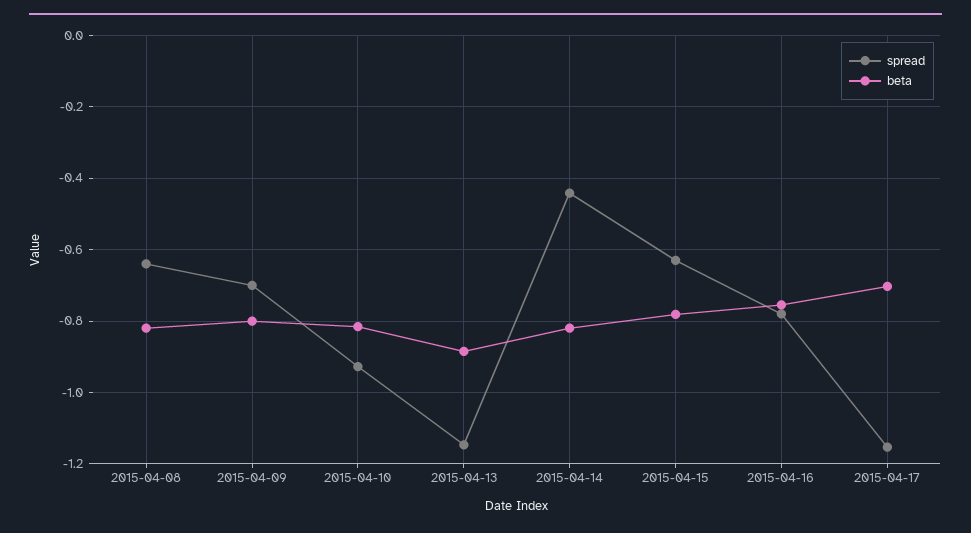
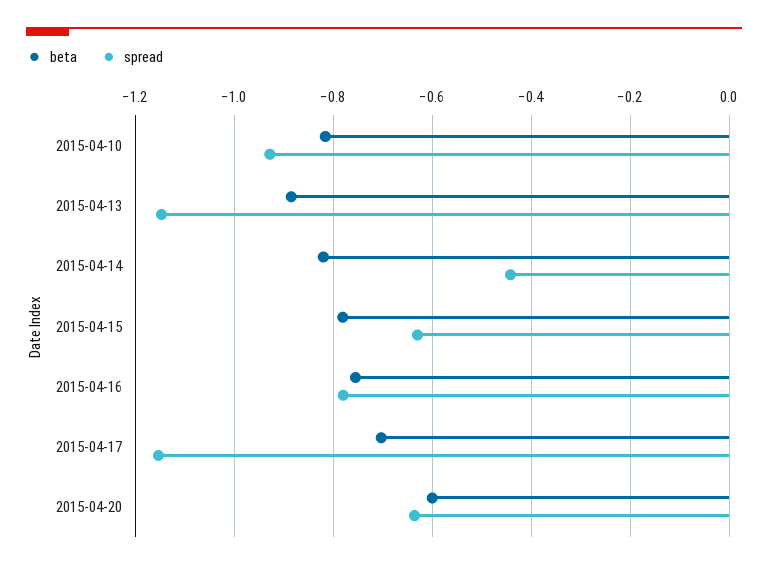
spread, 2015-04-08: -0.64 -> none
beta, 2015-04-08: -0.82 -> none
spread, 2015-04-09: -0.7 -> none
beta, 2015-04-09: -0.8 -> none
beta, 2015-04-20: none -> -0.6
spread, 2015-04-20: none -> -0.64

